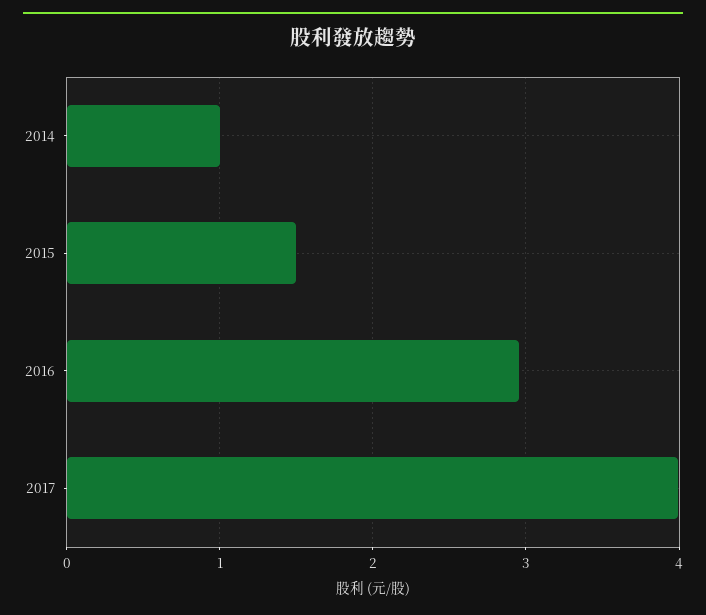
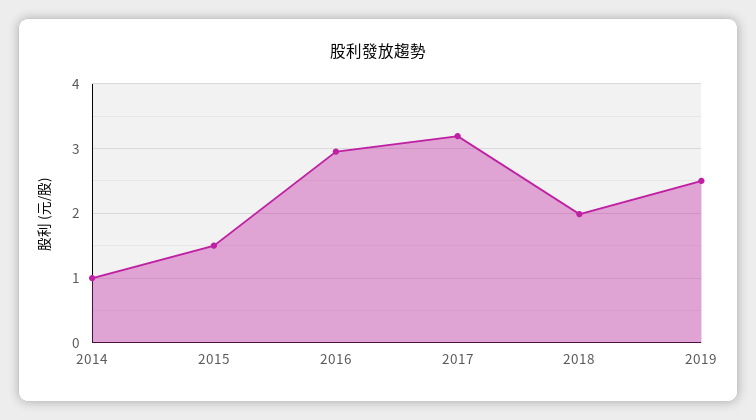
2017: 4 -> 3.2
2018: none -> 2
2019: none -> 2.5

